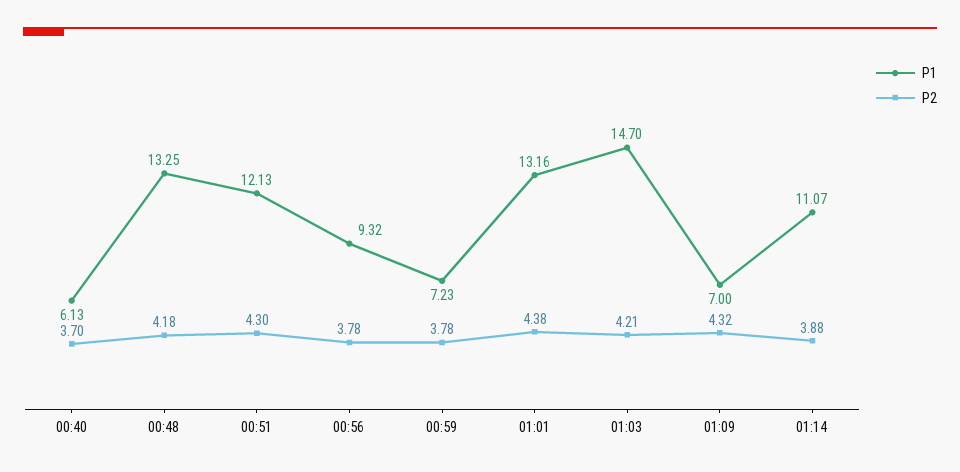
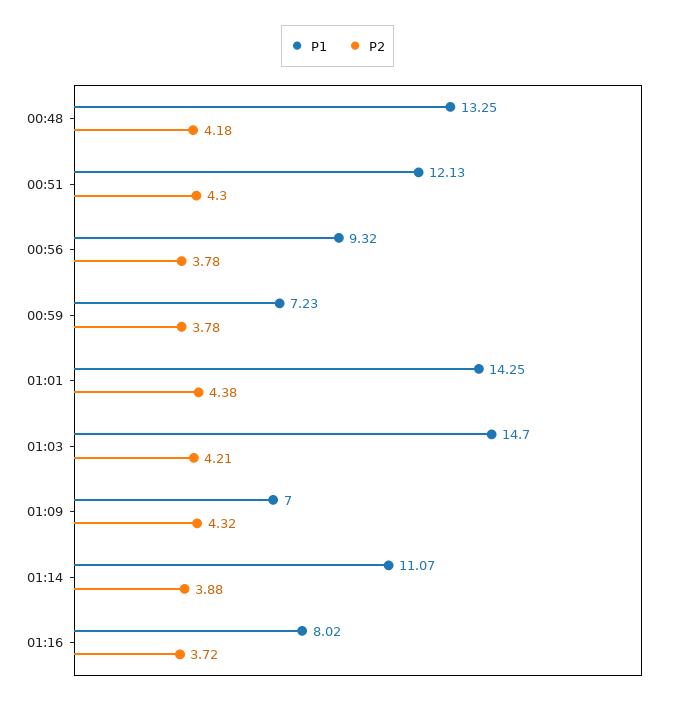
P1, 00:40: 6.13 -> none
P2, 00:40: 3.7 -> none
P1, 01:01: 13.16 -> 14.25
P1, 01:16: none -> 8.02
P2, 01:16: none -> 3.72

